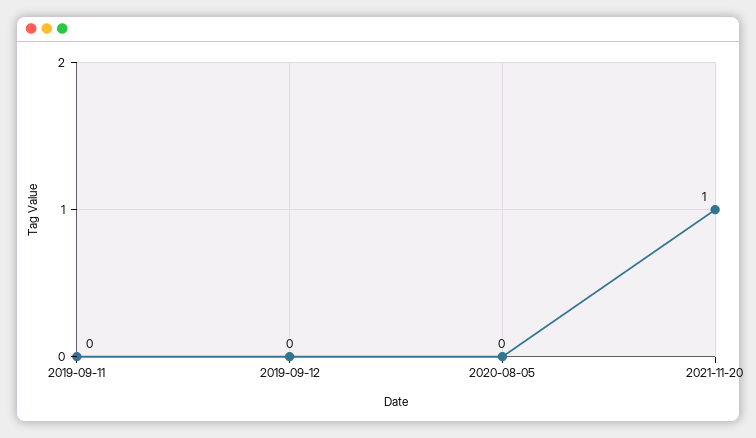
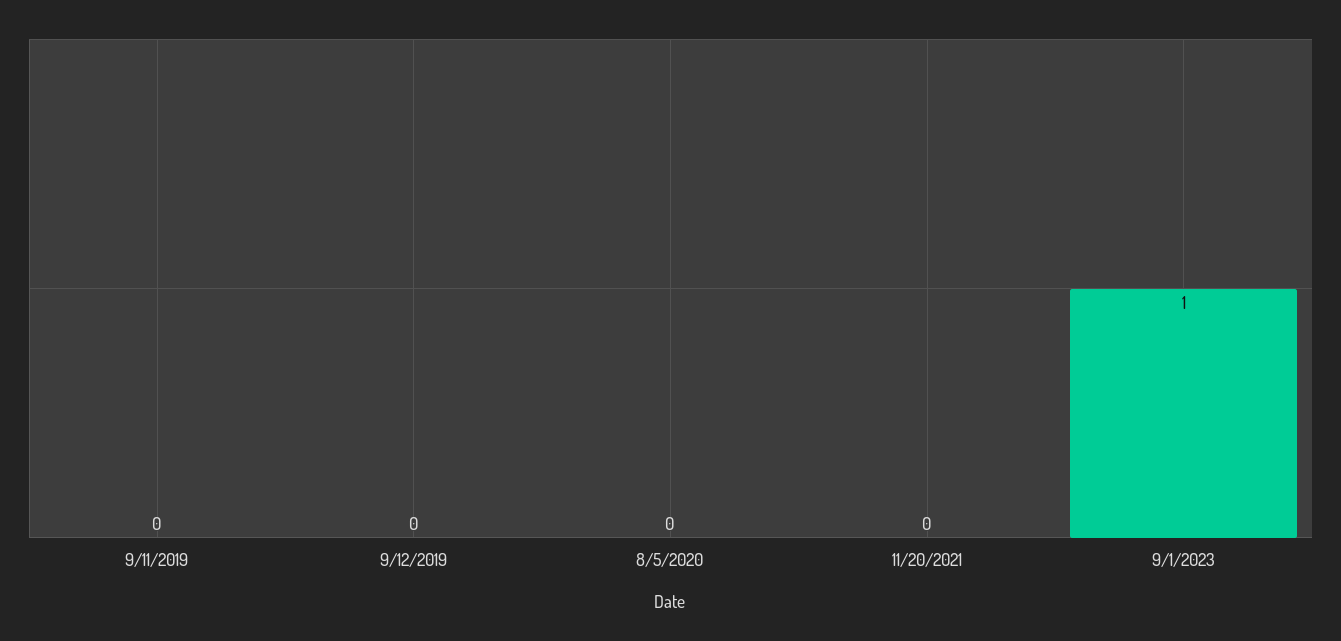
2021-11-20: 1 -> 0
9/1/2023: none -> 1

